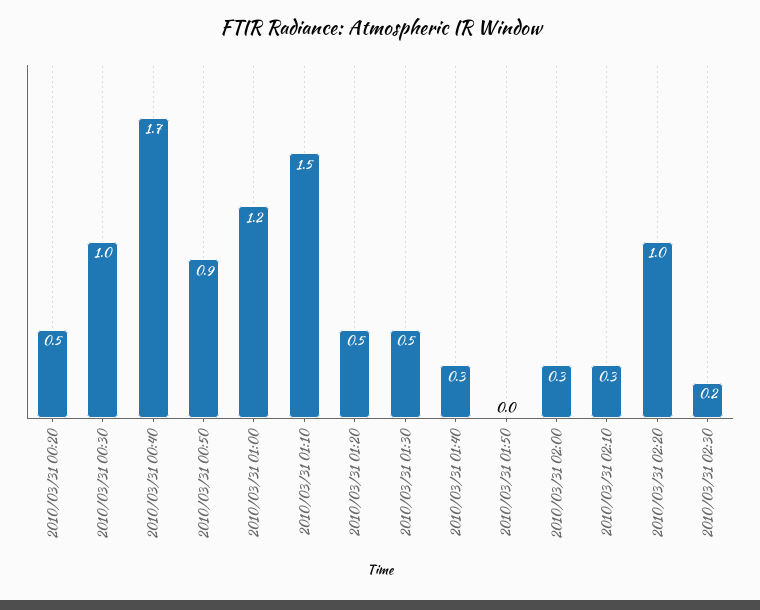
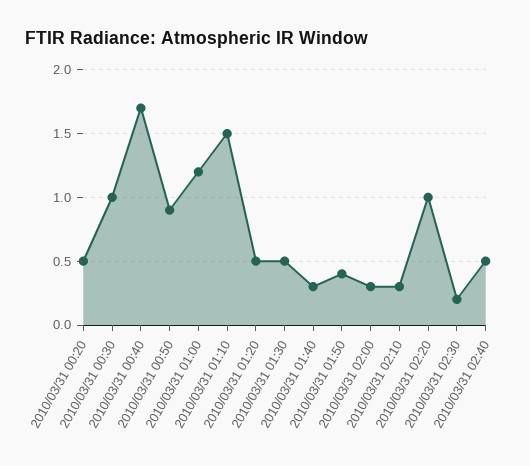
2010/03/31 01:50: 0 -> 0.4
2010/03/31 02:40: none -> 0.5

